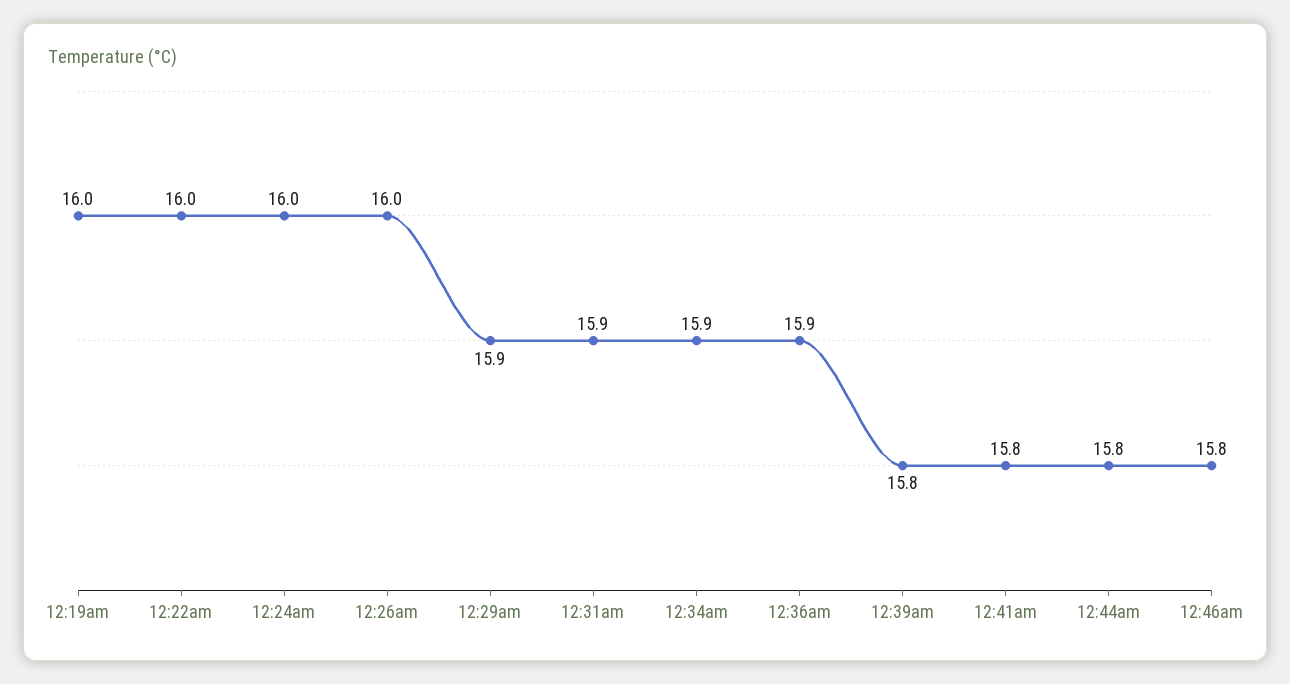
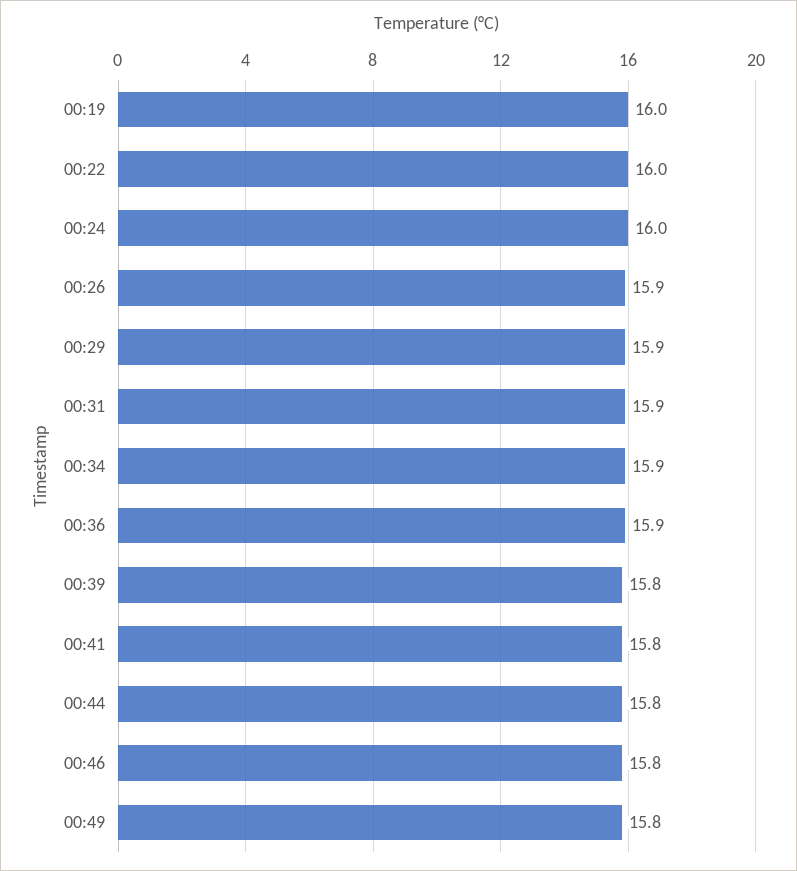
12:26am: 16 -> 15.9
00:49: none -> 15.8

